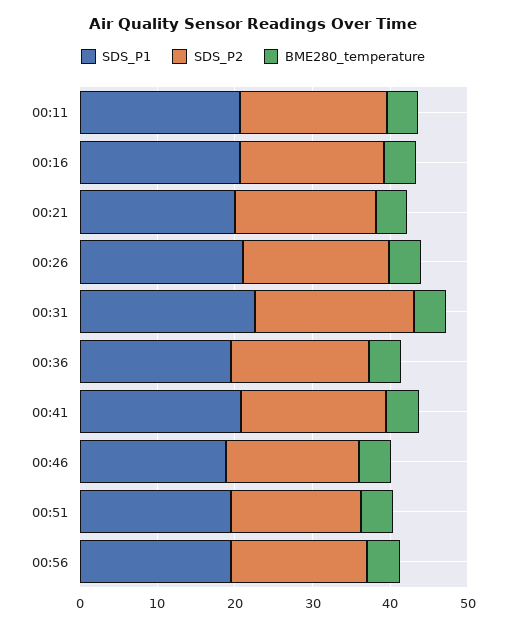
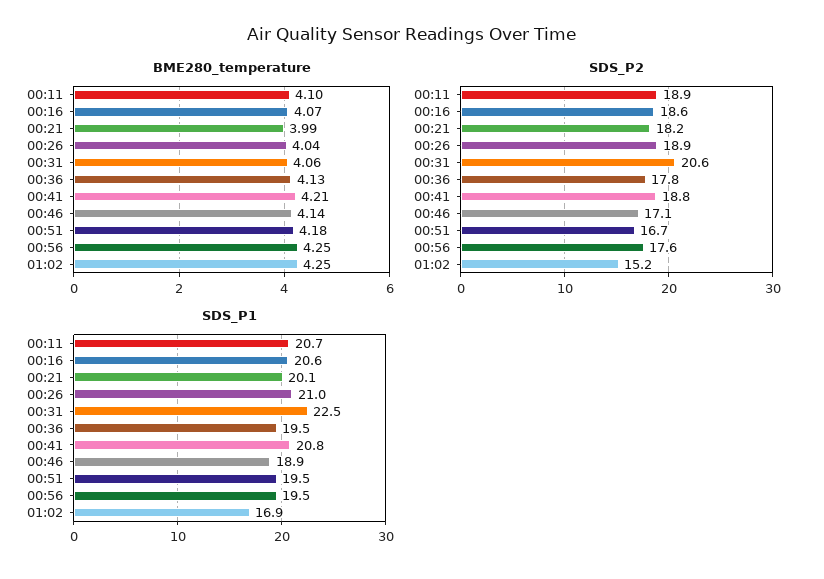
BME280_temperature, 01:02: none -> 4.25
SDS_P2, 01:02: none -> 15.2
SDS_P1, 01:02: none -> 16.9

